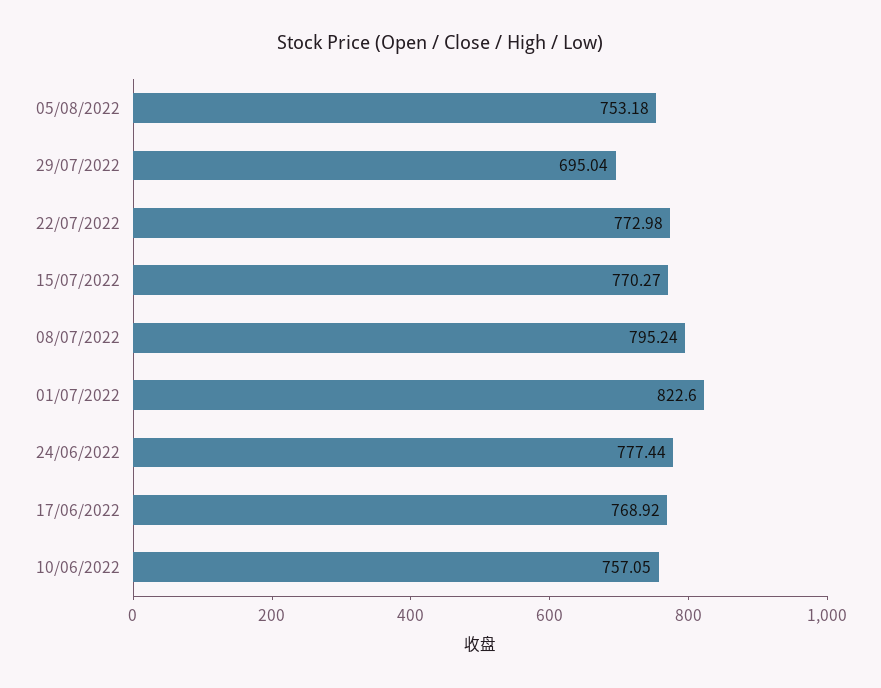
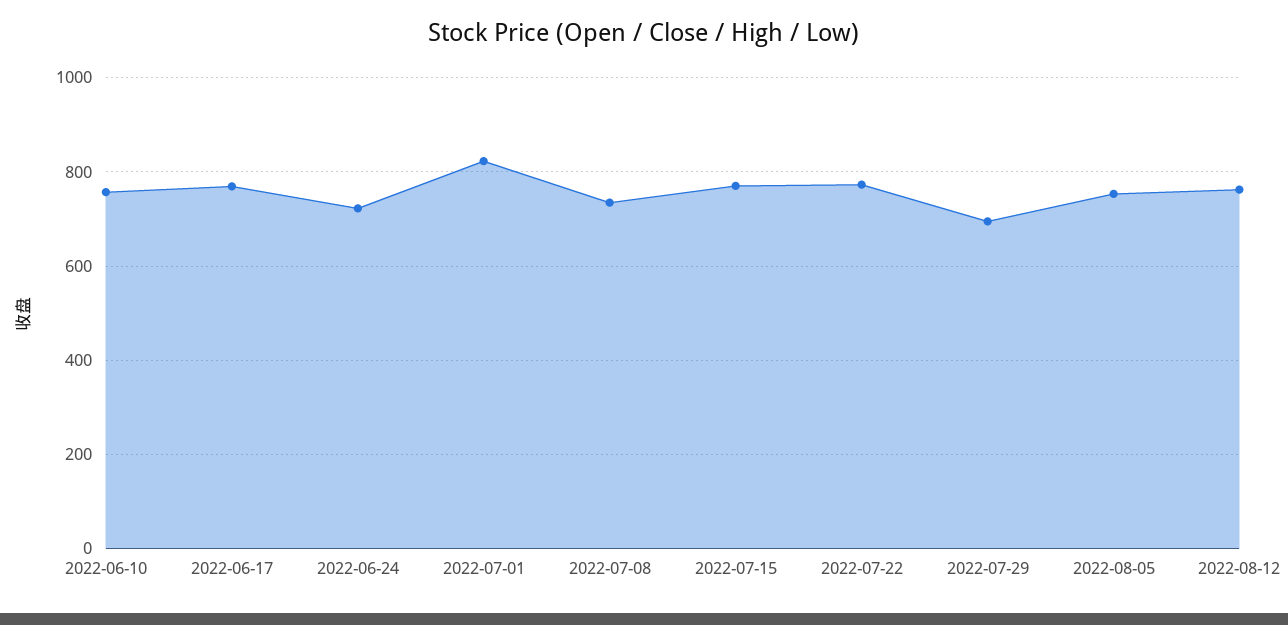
08/07/2022: 795.24 -> 740
24/06/2022: 777.44 -> 720
2022-08-12: none -> 760

